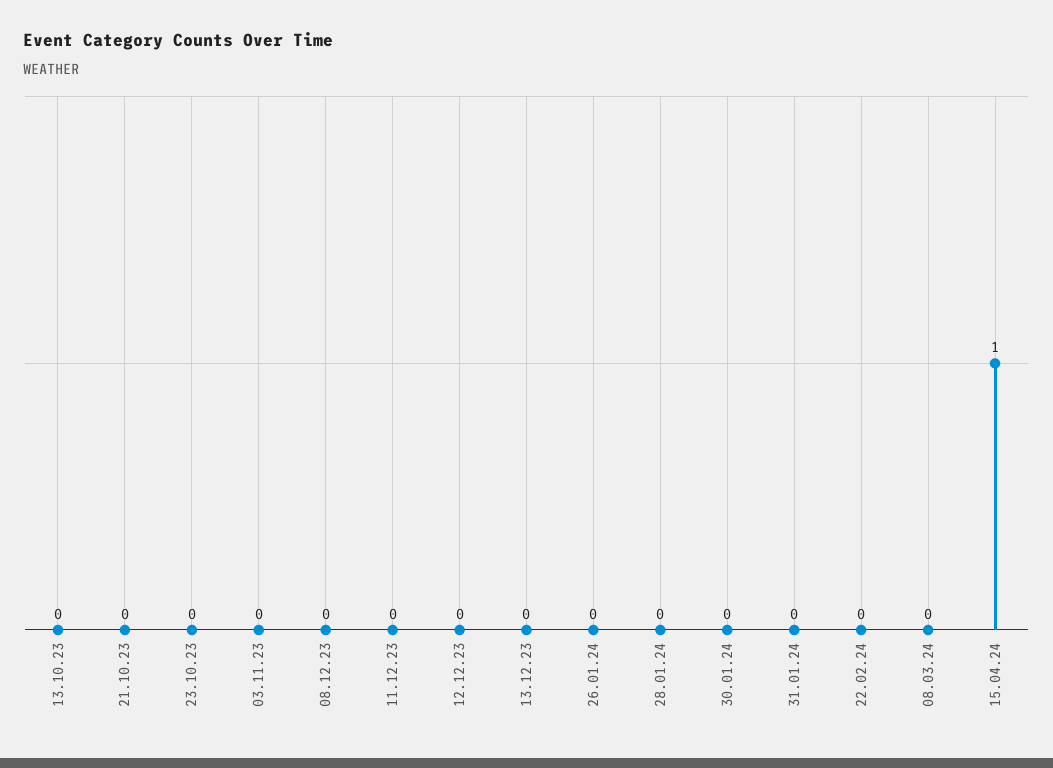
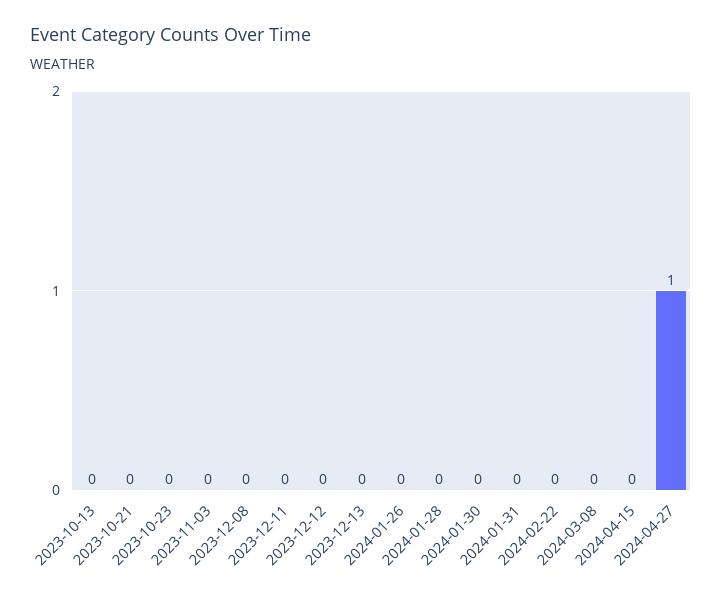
15.04.24: 1 -> 0
2024-04-27: none -> 1

